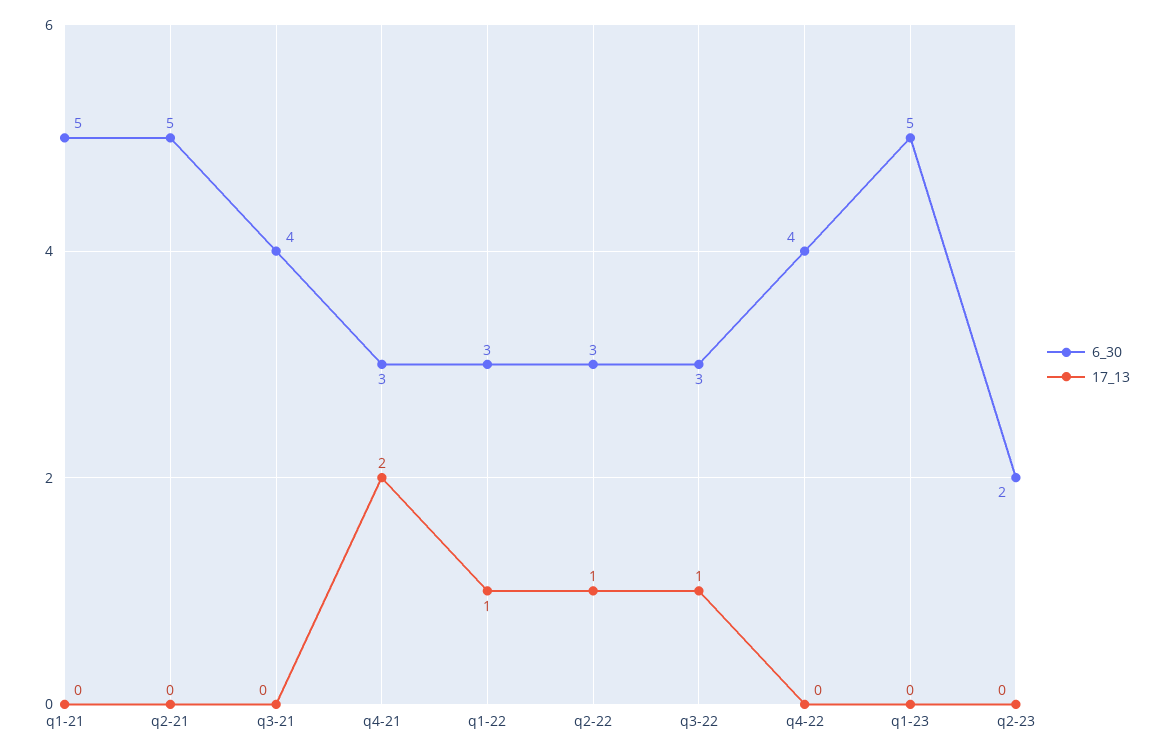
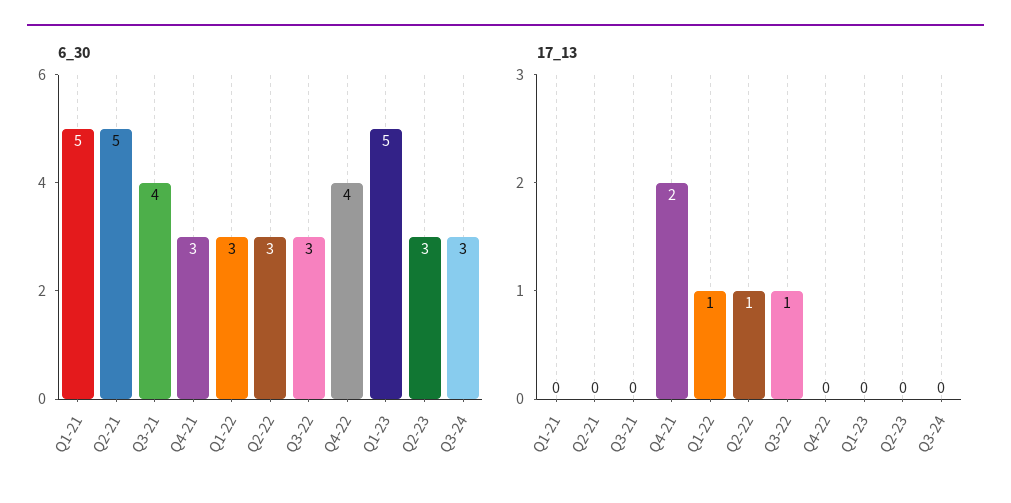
6_30, q2-23: 2 -> 3
6_30, Q3-24: none -> 3
17_13, Q3-24: none -> 0

